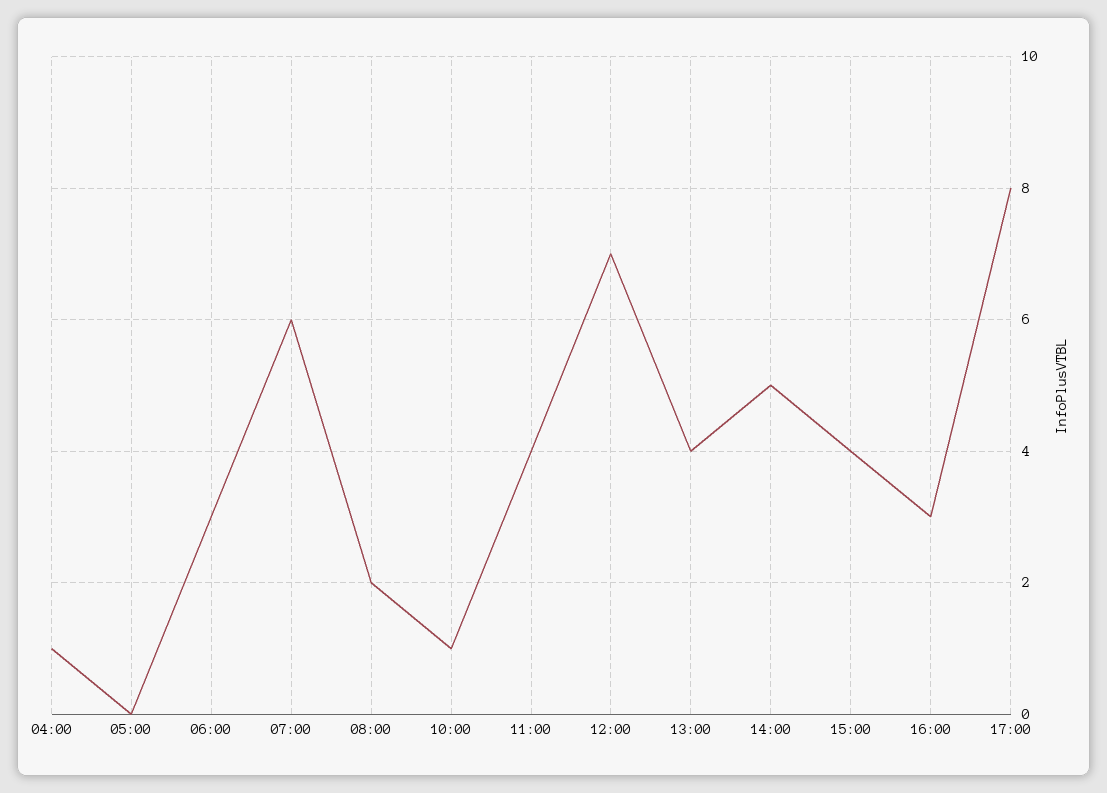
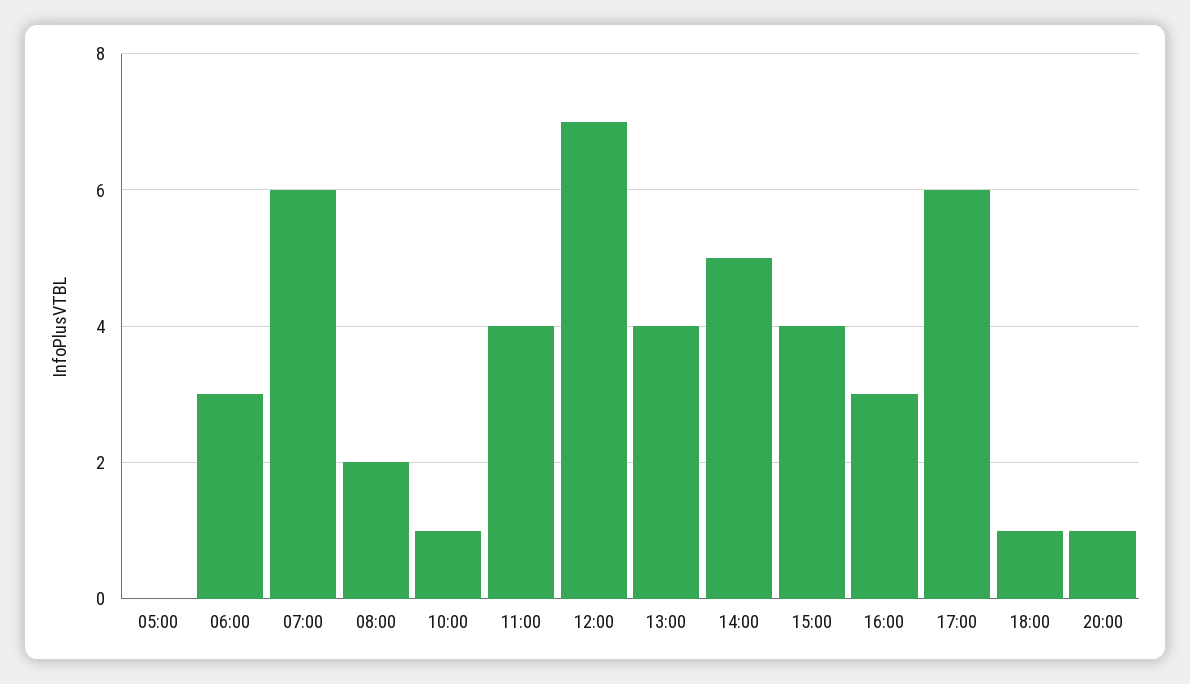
04:00: 1 -> none
17:00: 8 -> 6
18:00: none -> 1
20:00: none -> 1

